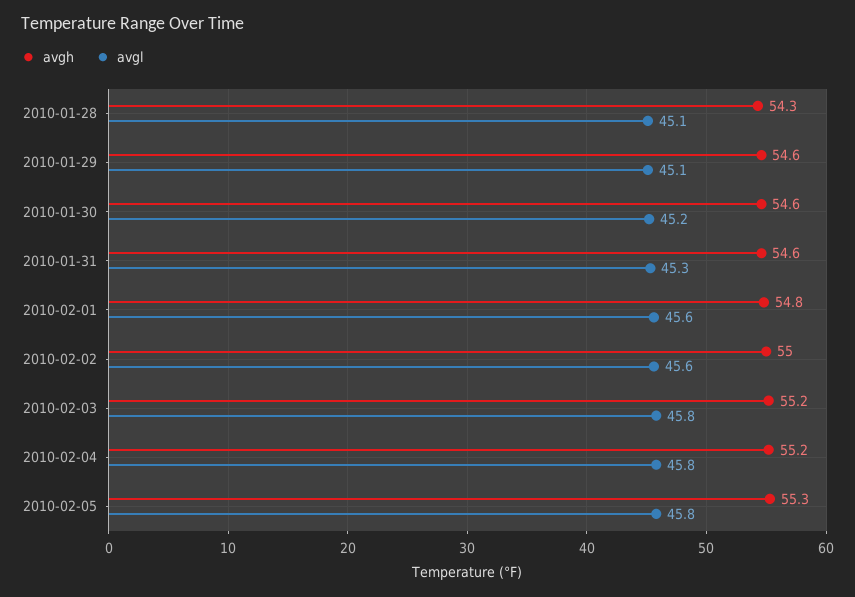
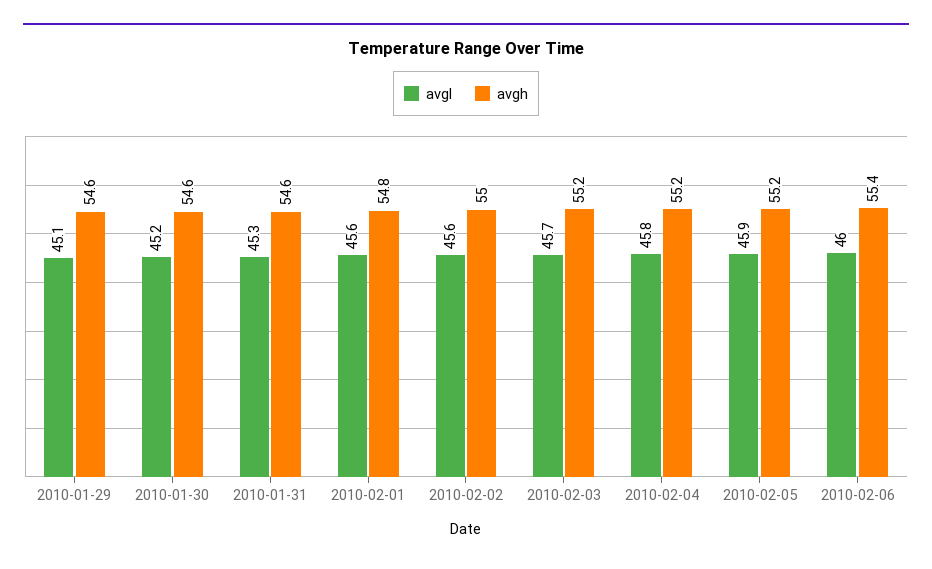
avgh, 2010-01-28: 54.3 -> none
avgl, 2010-01-28: 45.1 -> none
avgl, 2010-02-03: 45.8 -> 45.7
avgh, 2010-02-05: 55.3 -> 55.2
avgl, 2010-02-05: 45.8 -> 45.9
avgl, 2010-02-06: none -> 46
avgh, 2010-02-06: none -> 55.4

